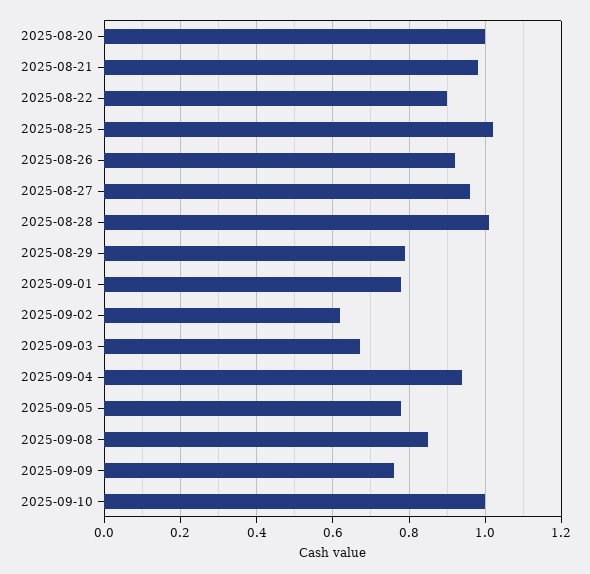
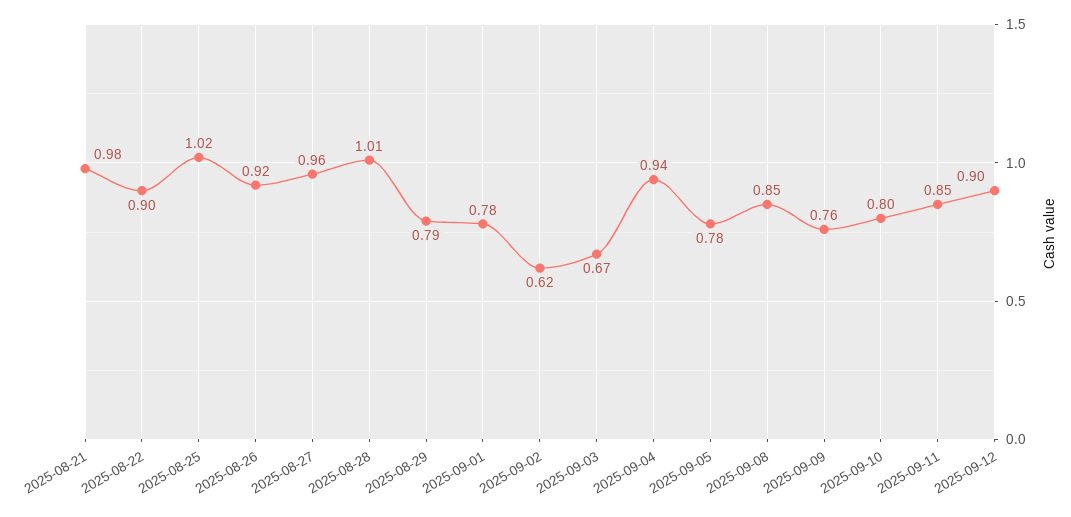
2025-08-20: 1 -> none
2025-09-10: 1 -> 0.8
2025-09-11: none -> 0.85
2025-09-12: none -> 0.9

